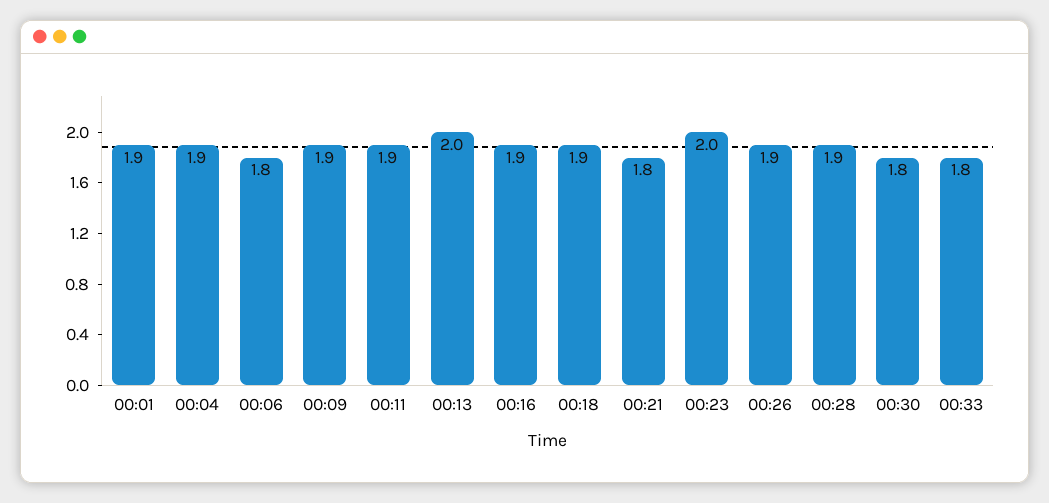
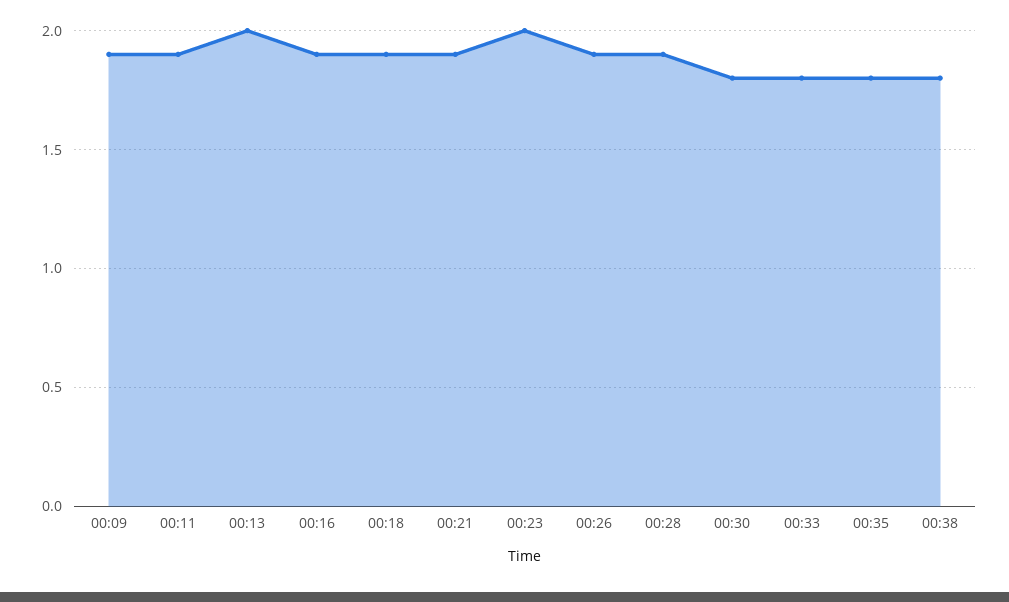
00:01: 1.9 -> none
00:04: 1.9 -> none
00:06: 1.8 -> none
00:21: 1.8 -> 1.9
00:35: none -> 1.8
00:38: none -> 1.8

